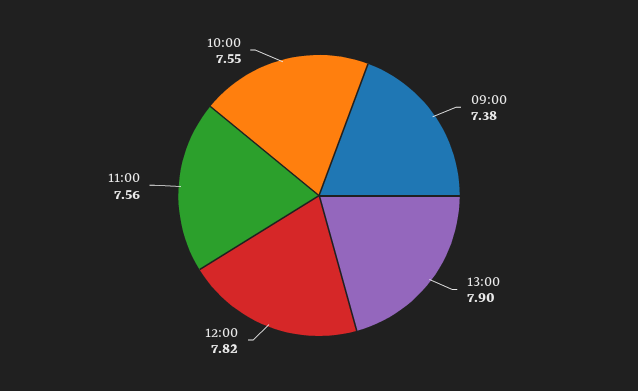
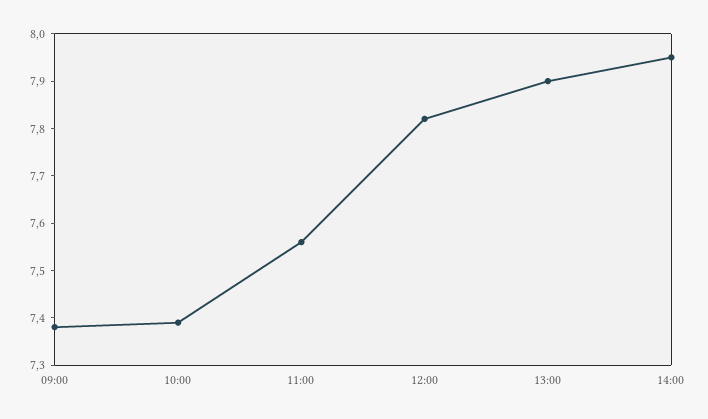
10:00: 7.55 -> 7.4
14:00: none -> 7.95

